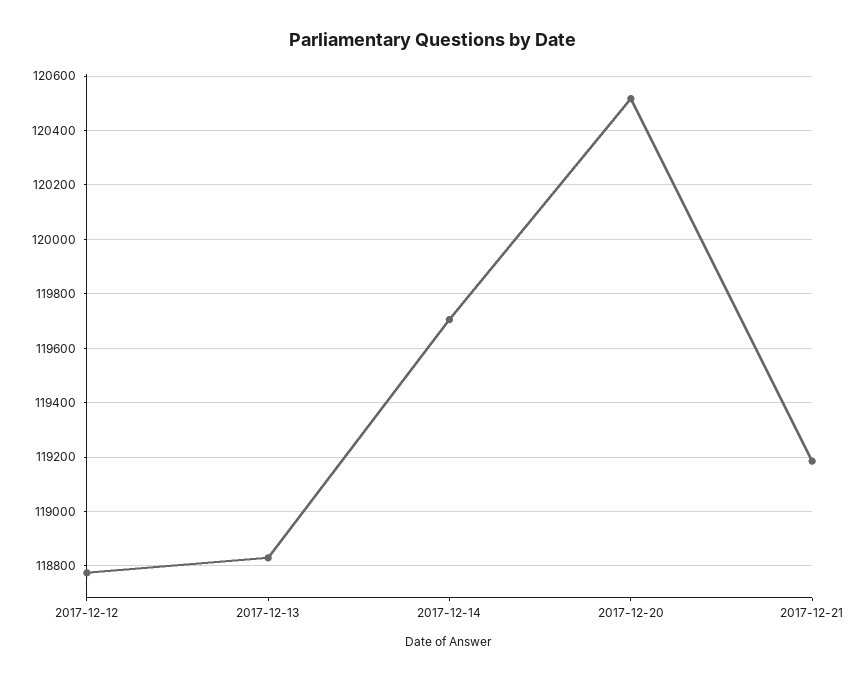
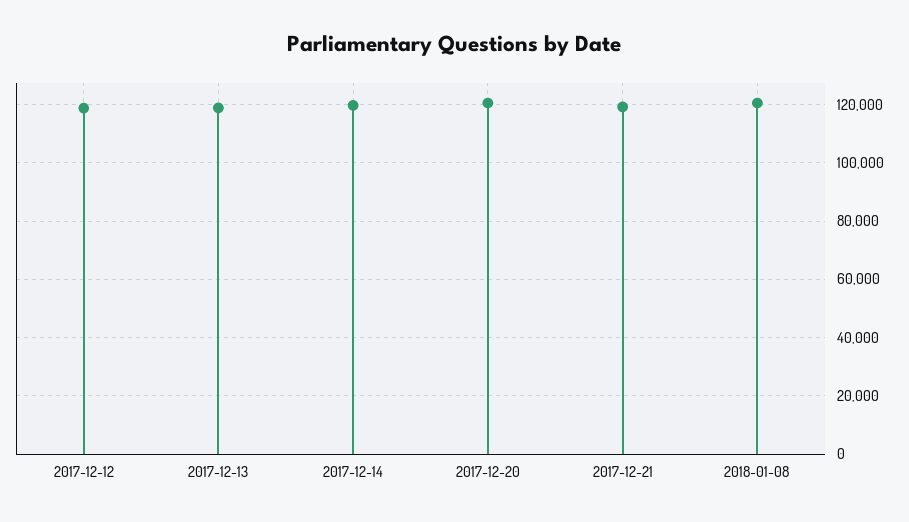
2018-01-08: none -> 120000

